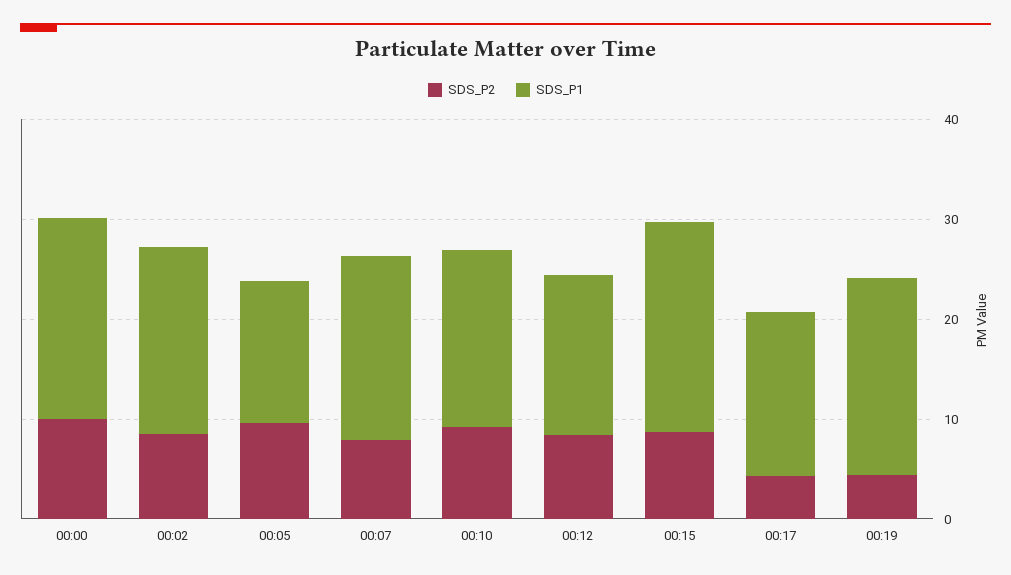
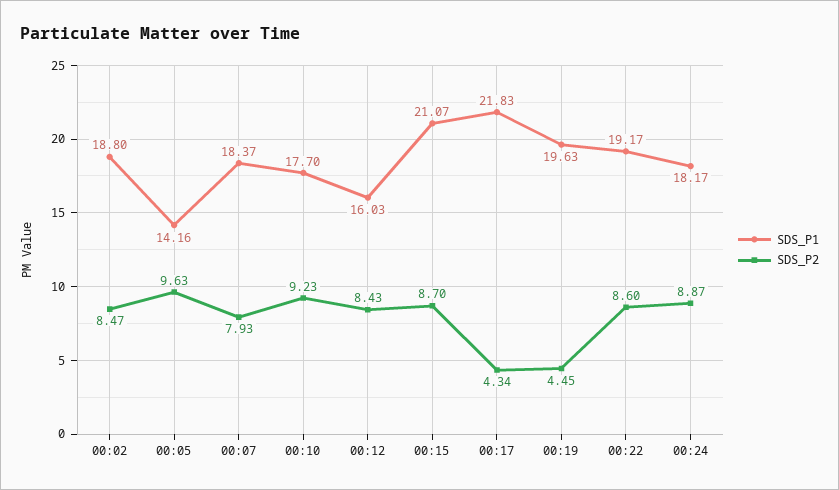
SDS_P2, 00:00: 10 -> none
SDS_P1, 00:00: 20 -> none
SDS_P1, 00:17: 16 -> 21.83
SDS_P1, 00:22: none -> 19.17
SDS_P2, 00:22: none -> 8.6
SDS_P1, 00:24: none -> 18.17
SDS_P2, 00:24: none -> 8.87

